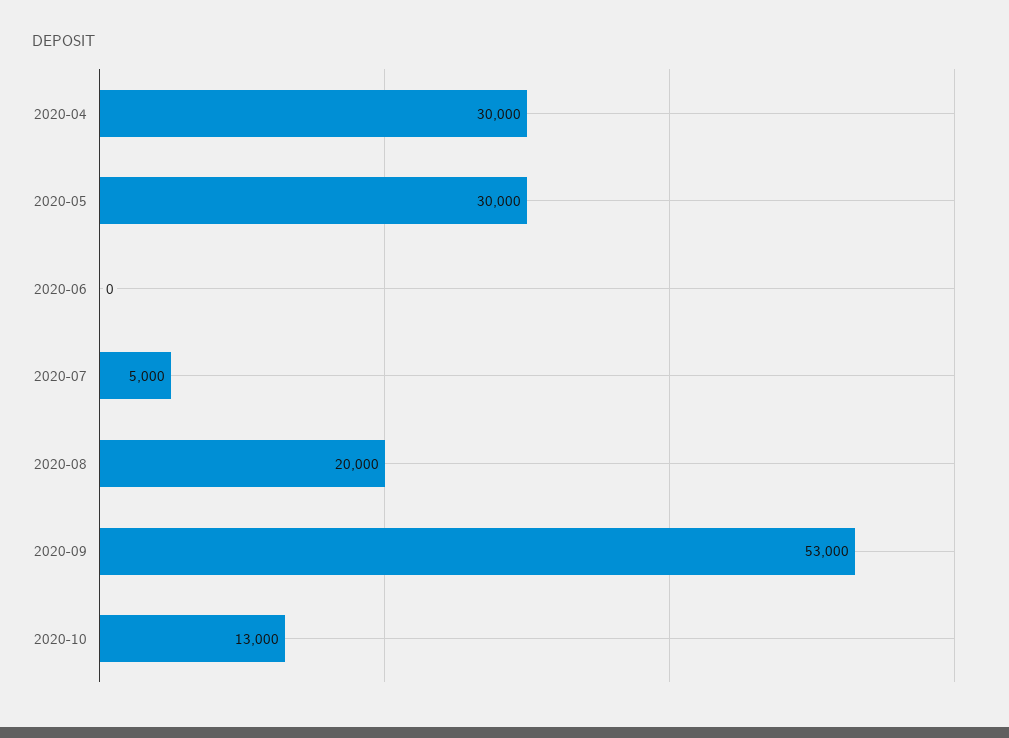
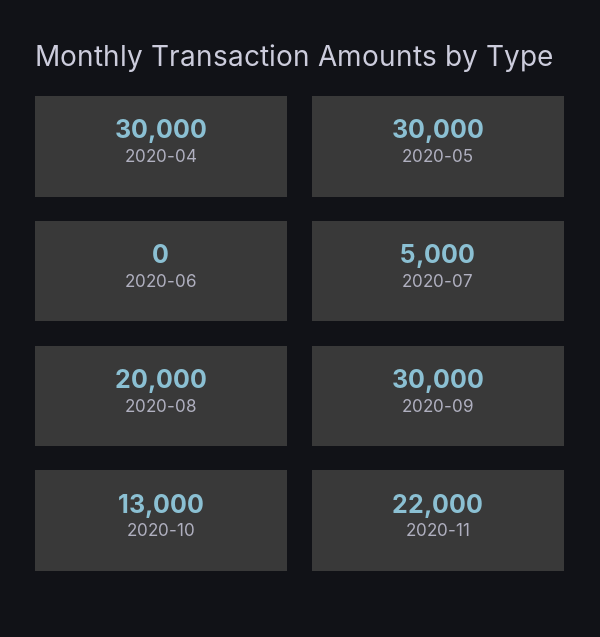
2020-09: 53000 -> 30000
2020-11: none -> 22000

